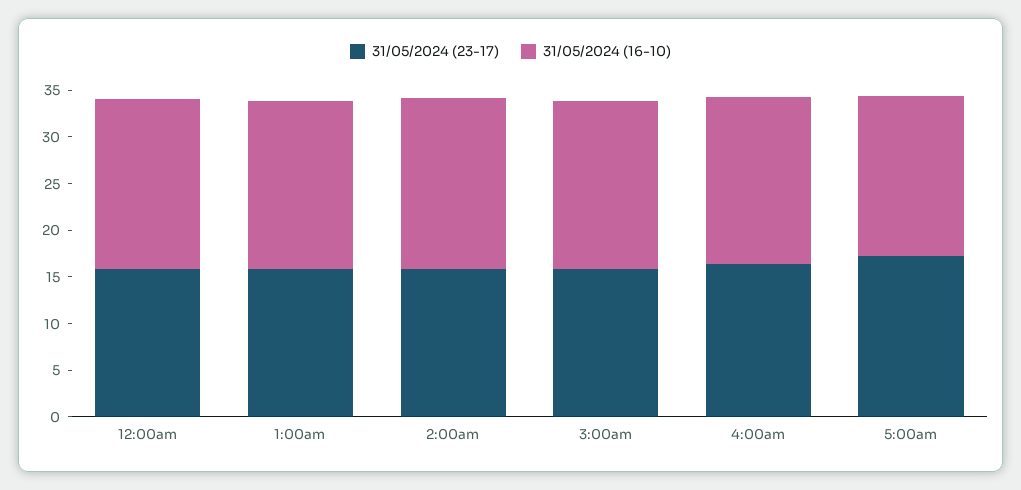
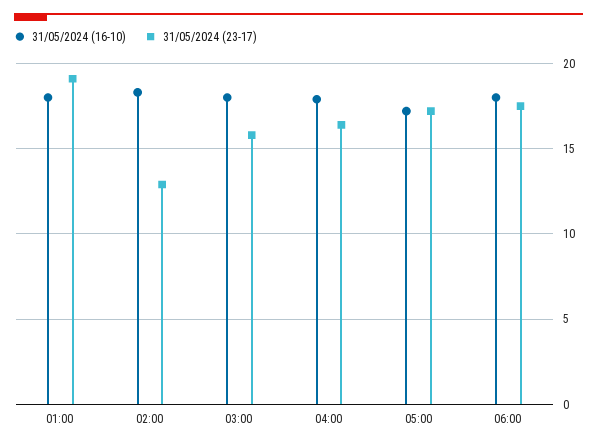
31/05/2024 (23-17), 12:00am: 16 -> none
31/05/2024 (16-10), 12:00am: 18 -> none
31/05/2024 (23-17), 1:00am: 16 -> 19
31/05/2024 (23-17), 2:00am: 16 -> 13
31/05/2024 (16-10), 06:00: none -> 18
31/05/2024 (23-17), 06:00: none -> 17.5

